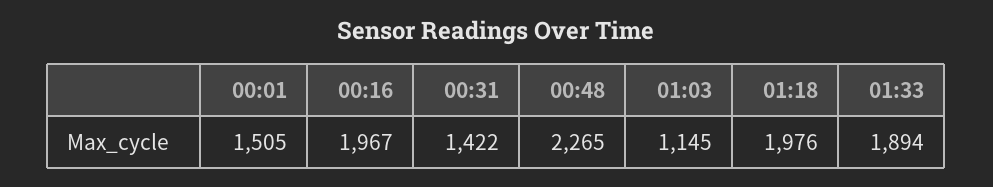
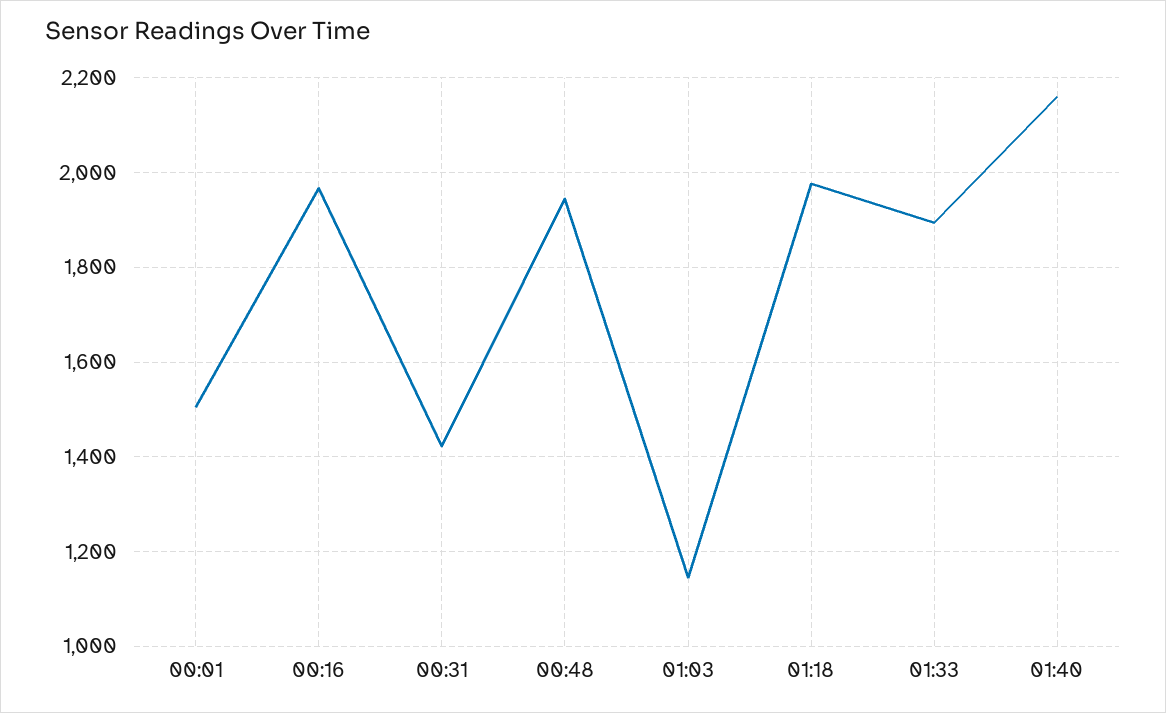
00:48: 2265 -> 1940
01:40: none -> 2160

